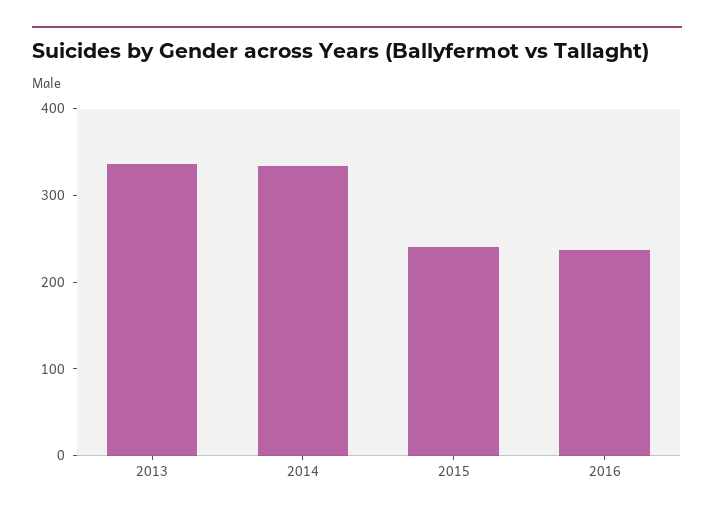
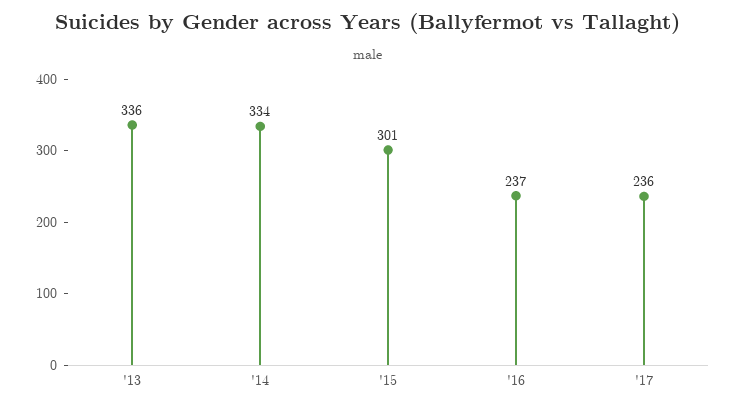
2015: 240 -> 301
'17: none -> 236

